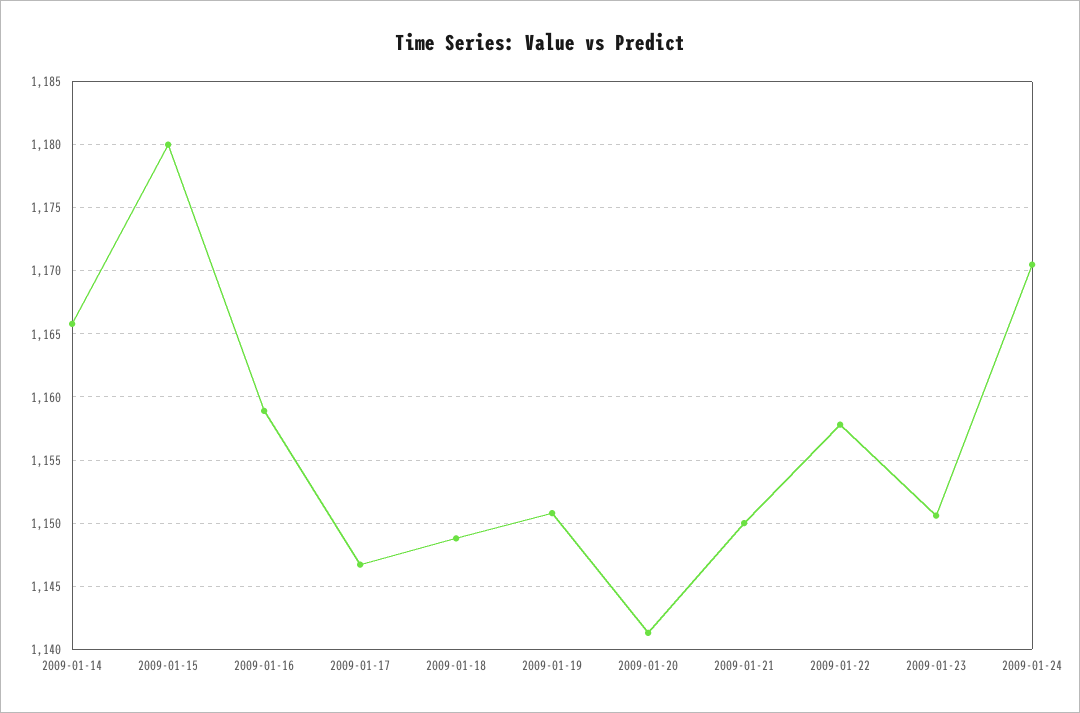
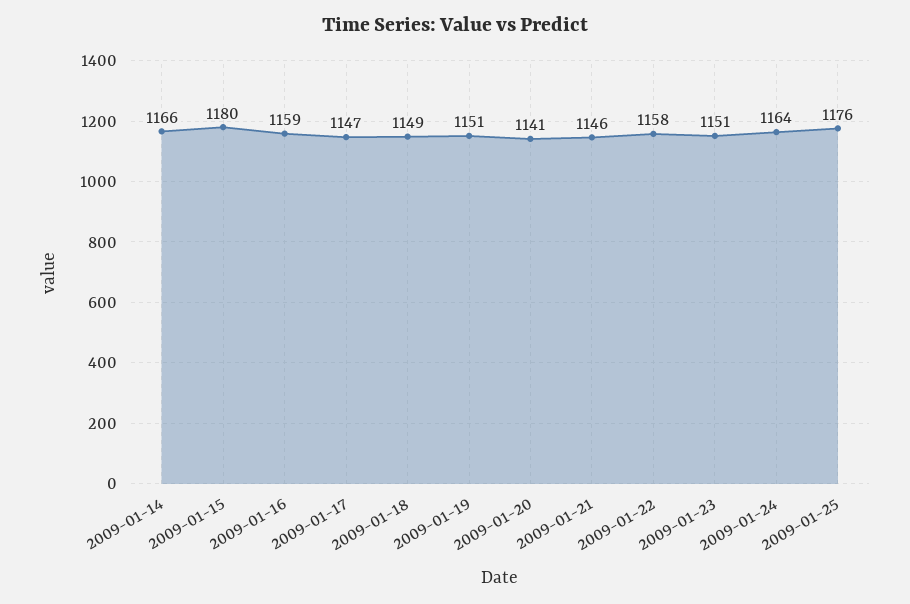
2009-01-21: 1150 -> 1146
2009-01-24: 1170.5 -> 1164
2009-01-25: none -> 1176

